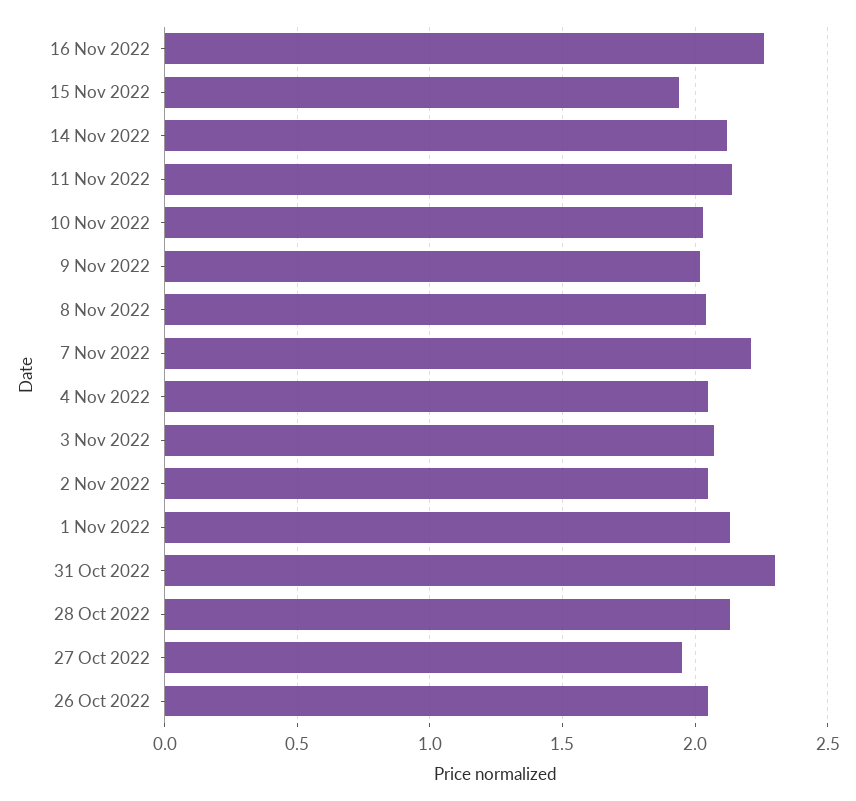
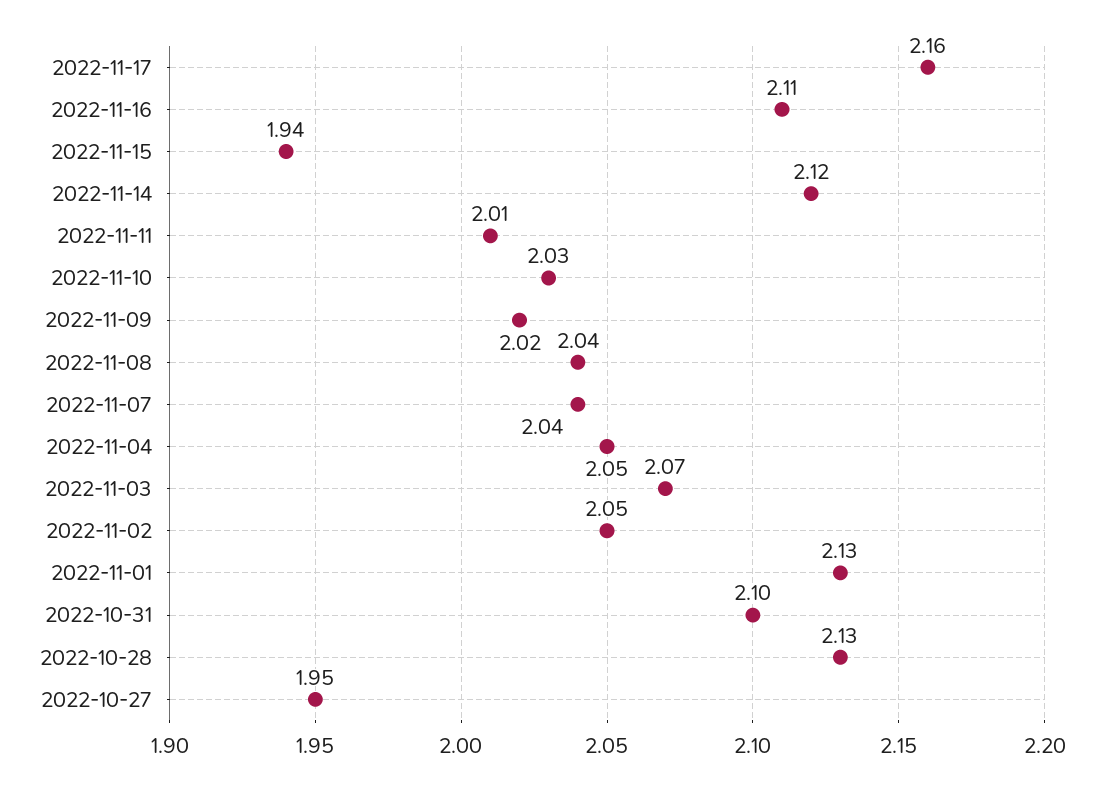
16 Nov 2022: 2.25 -> 2.11
11 Nov 2022: 2.15 -> 2.01
7 Nov 2022: 2.2 -> 2.04
31 Oct 2022: 2.3 -> 2.1
26 Oct 2022: 2.05 -> none
2022-11-17: none -> 2.16

